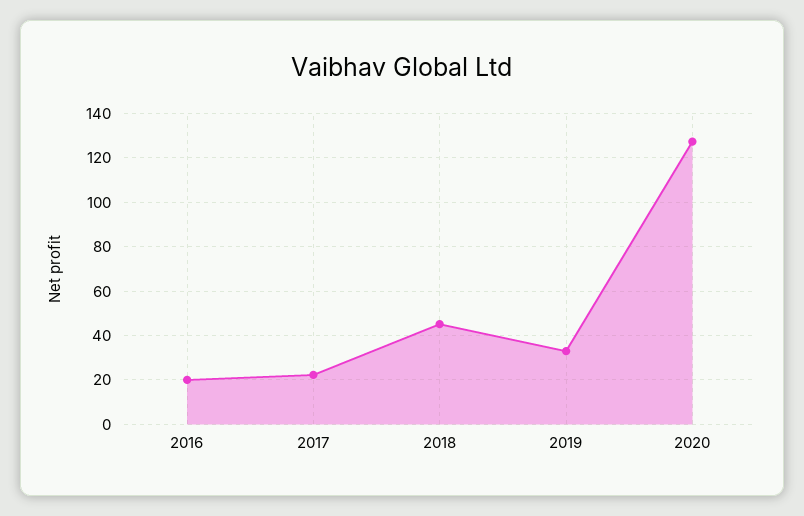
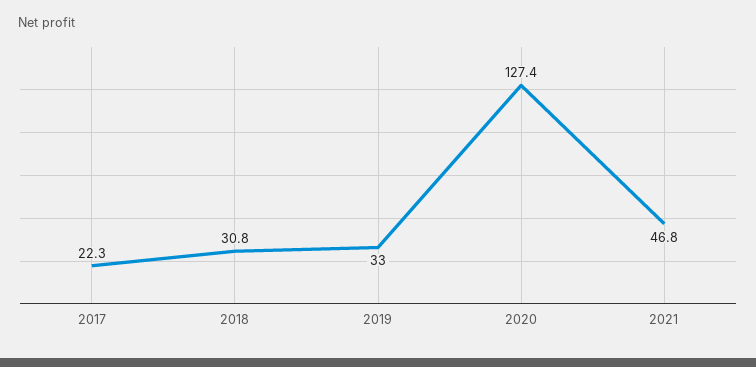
2016: 20 -> none
2018: 45 -> 30.8
2021: none -> 46.8

